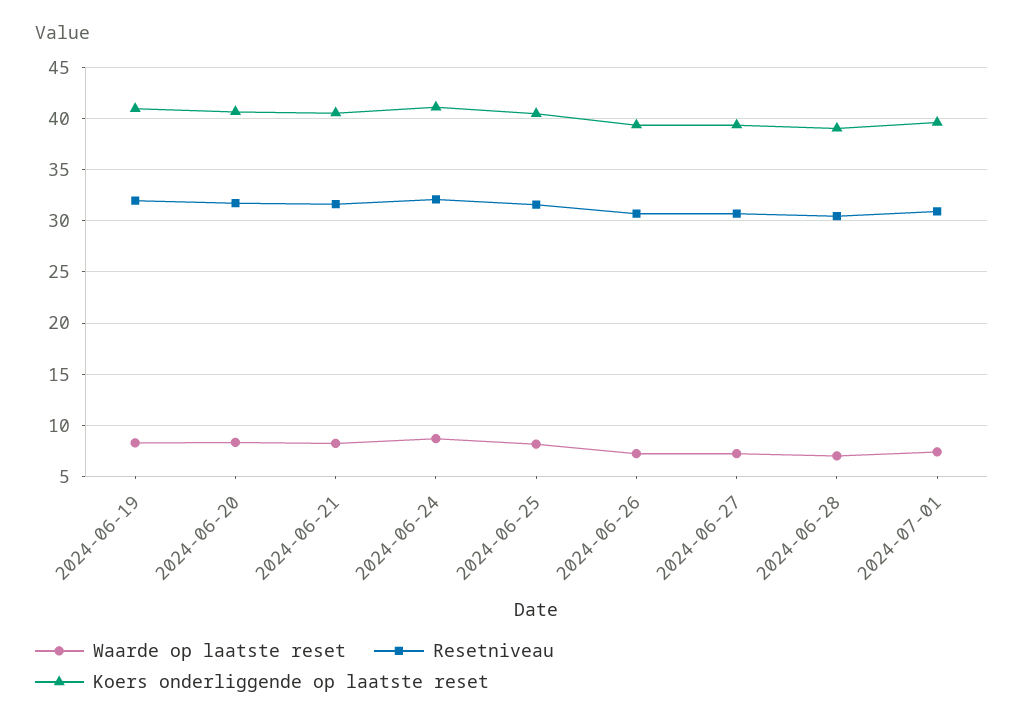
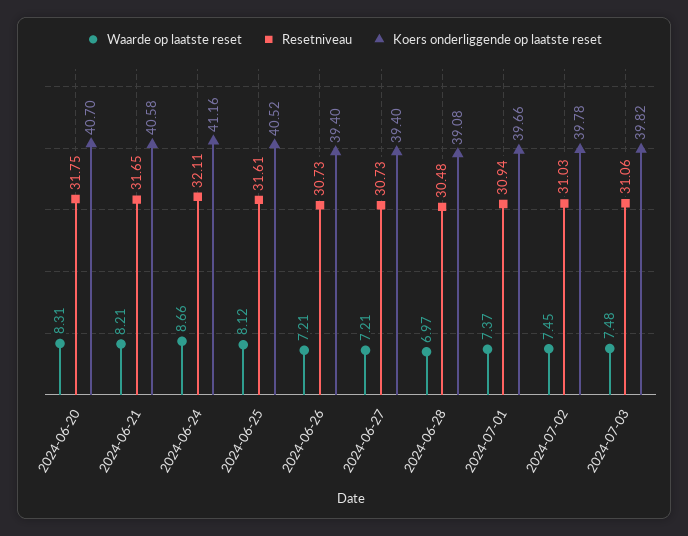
Waarde op laatste reset, 2024-06-19: 8 -> none
Resetniveau, 2024-06-19: 32 -> none
Koers onderliggende op laatste reset, 2024-06-19: 41 -> none
Waarde op laatste reset, 2024-07-02: none -> 7.45
Resetniveau, 2024-07-02: none -> 31.03
Koers onderliggende op laatste reset, 2024-07-02: none -> 39.78
Waarde op laatste reset, 2024-07-03: none -> 7.48
Resetniveau, 2024-07-03: none -> 31.06
Koers onderliggende op laatste reset, 2024-07-03: none -> 39.82

